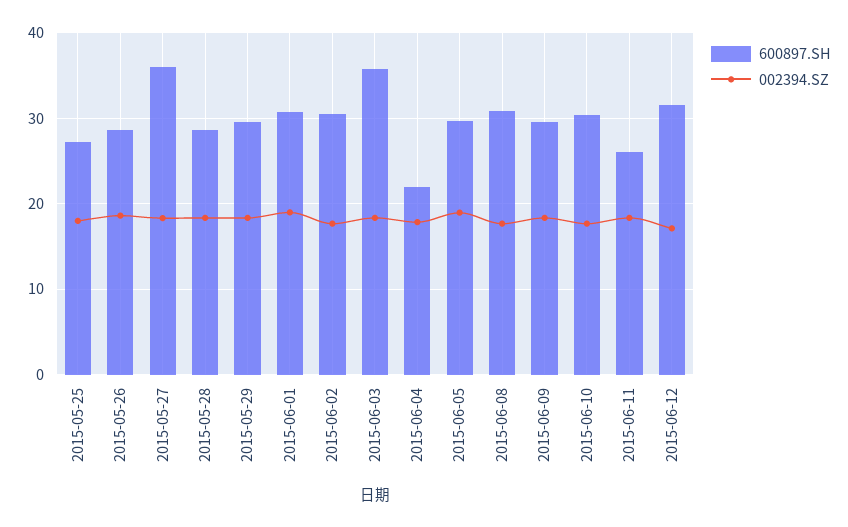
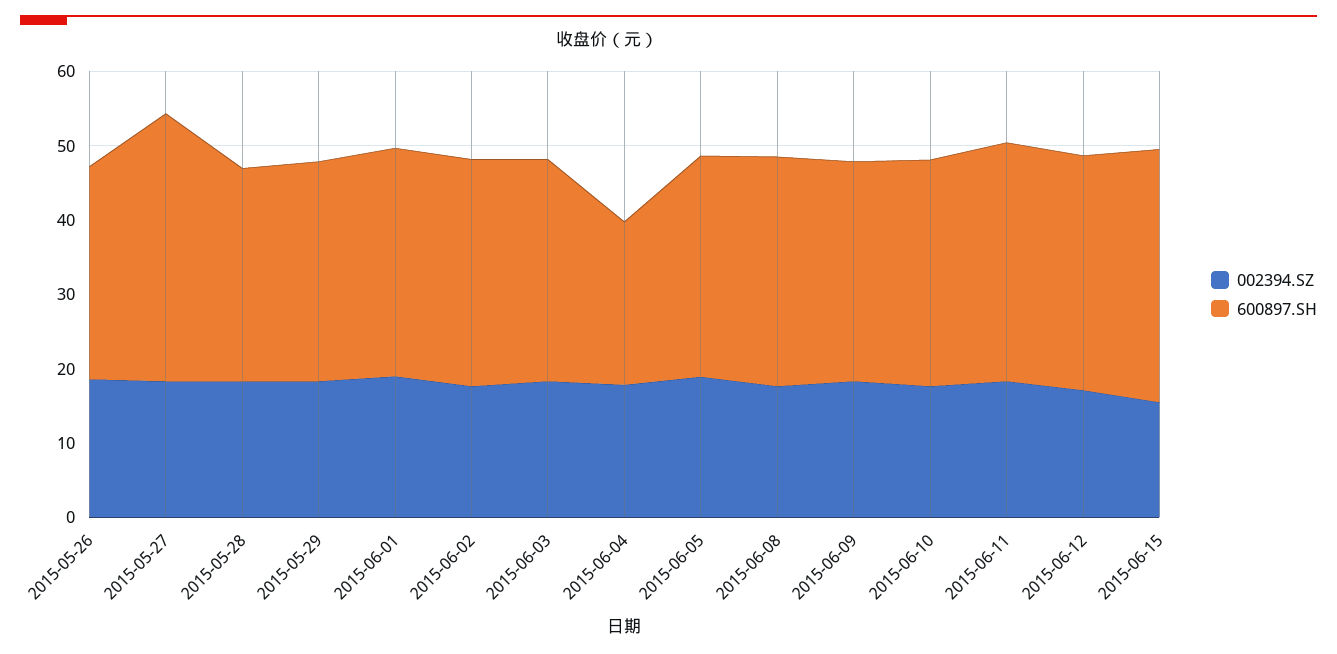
600897.SH, 2015-05-25: 27 -> none
002394.SZ, 2015-05-25: 18 -> none
600897.SH, 2015-06-03: 36 -> 30
600897.SH, 2015-06-11: 26 -> 32
002394.SZ, 2015-06-15: none -> 16
600897.SH, 2015-06-15: none -> 34

